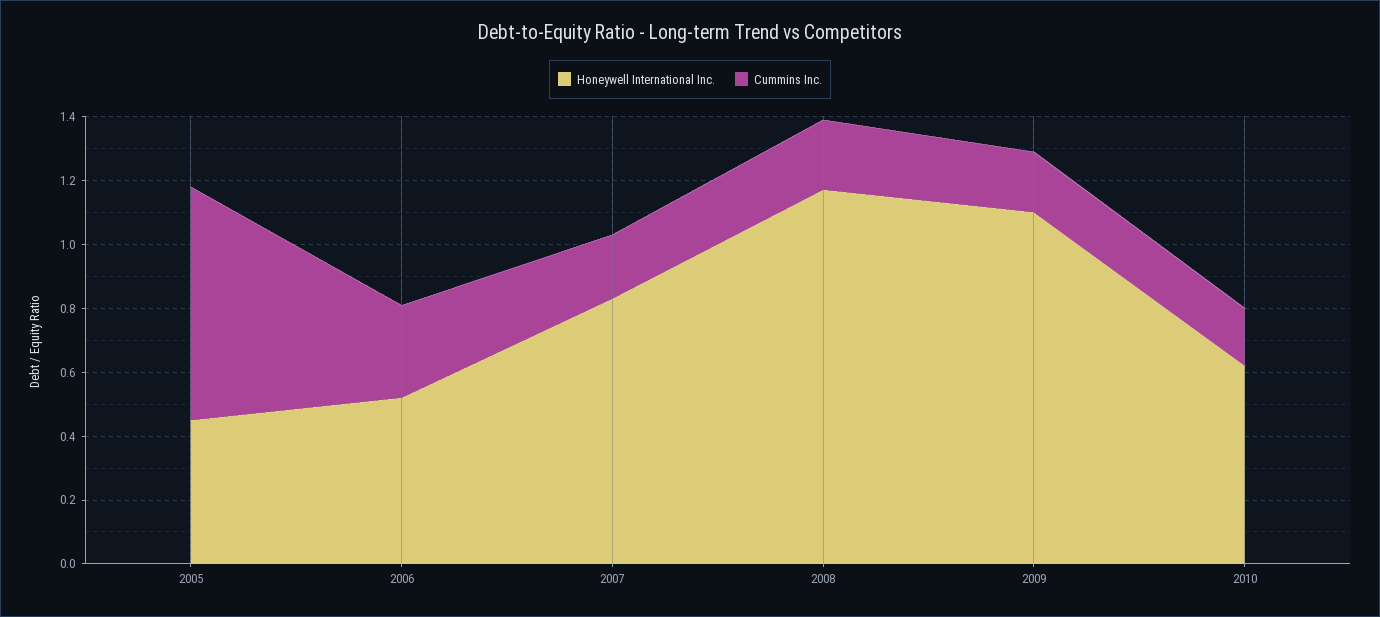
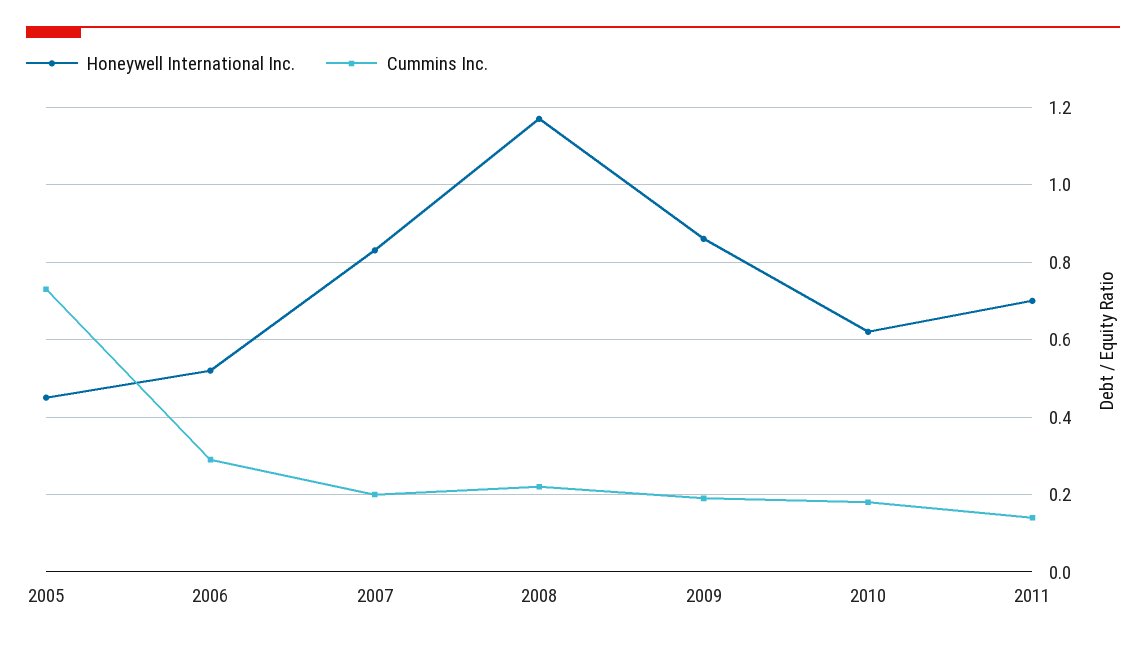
Honeywell International Inc., 2009: 1.1 -> 0.85
Honeywell International Inc., 2011: none -> 0.7
Cummins Inc., 2011: none -> 0.15

